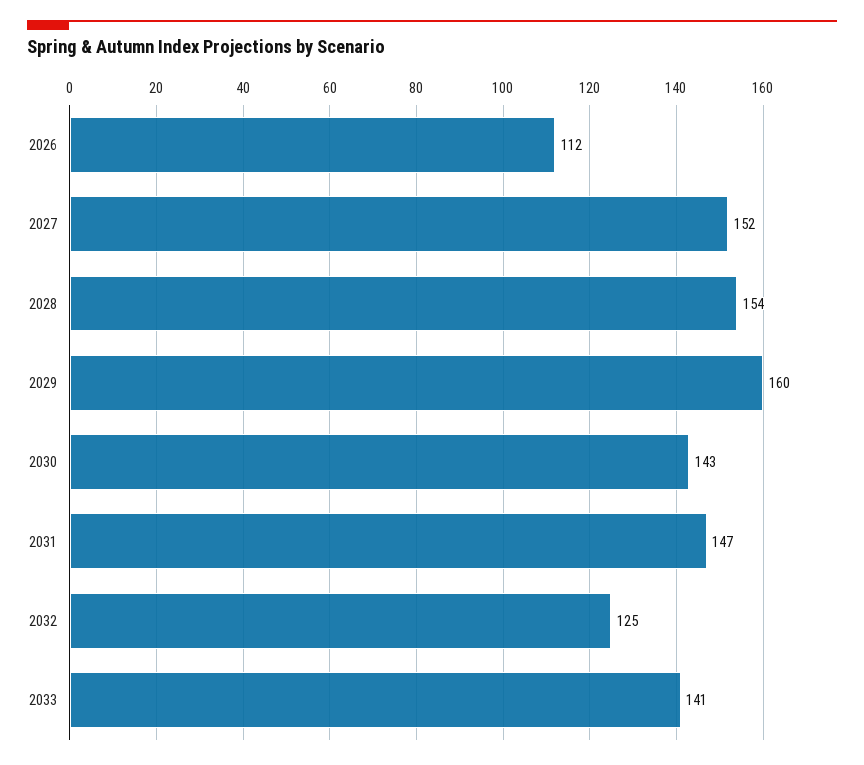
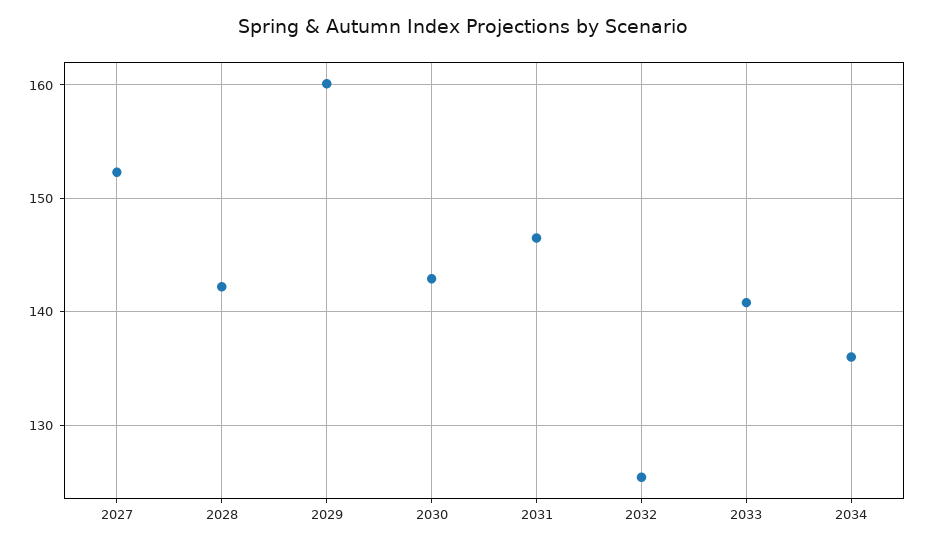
2026: 112 -> none
2028: 154 -> 142
2034: none -> 136

